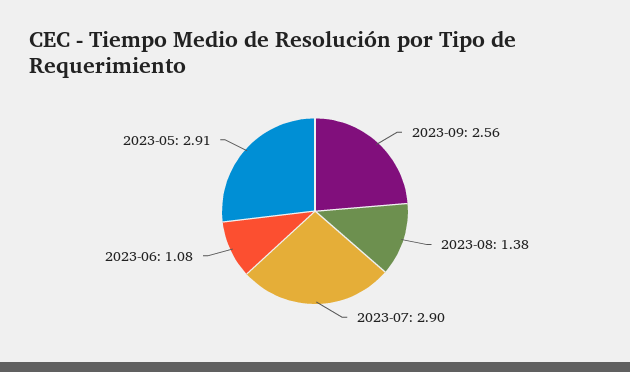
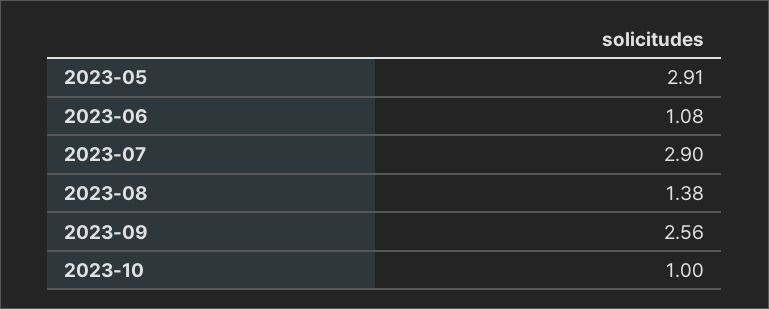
2023-10: none -> 1

